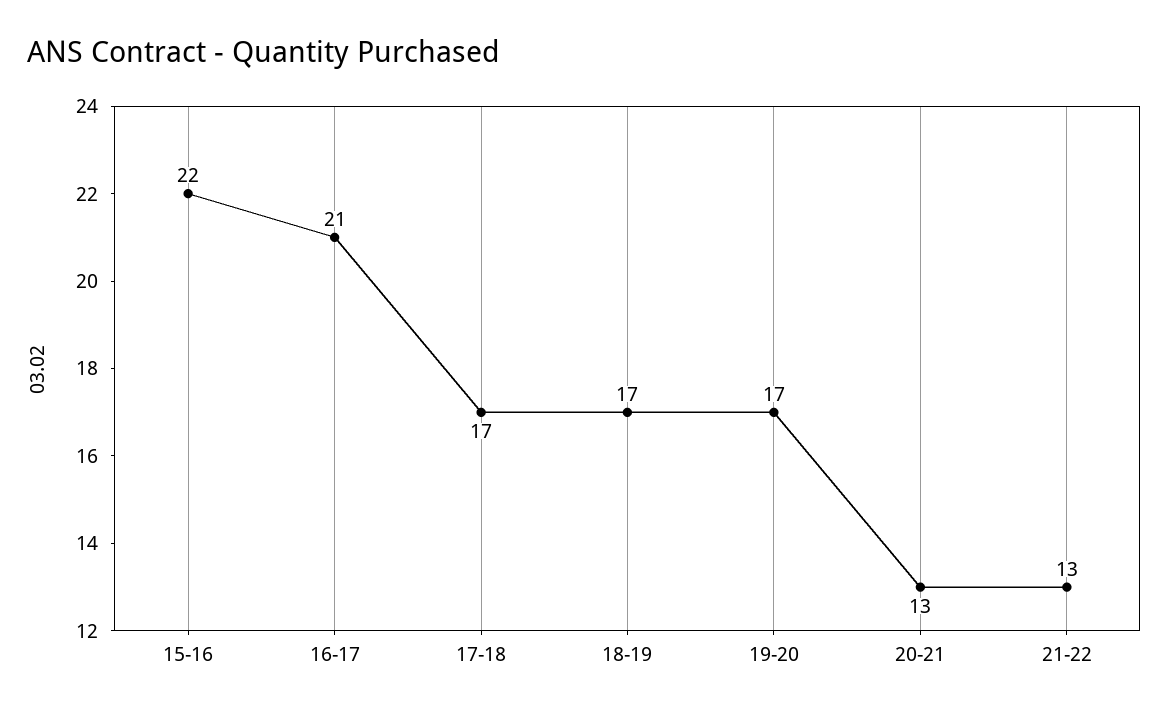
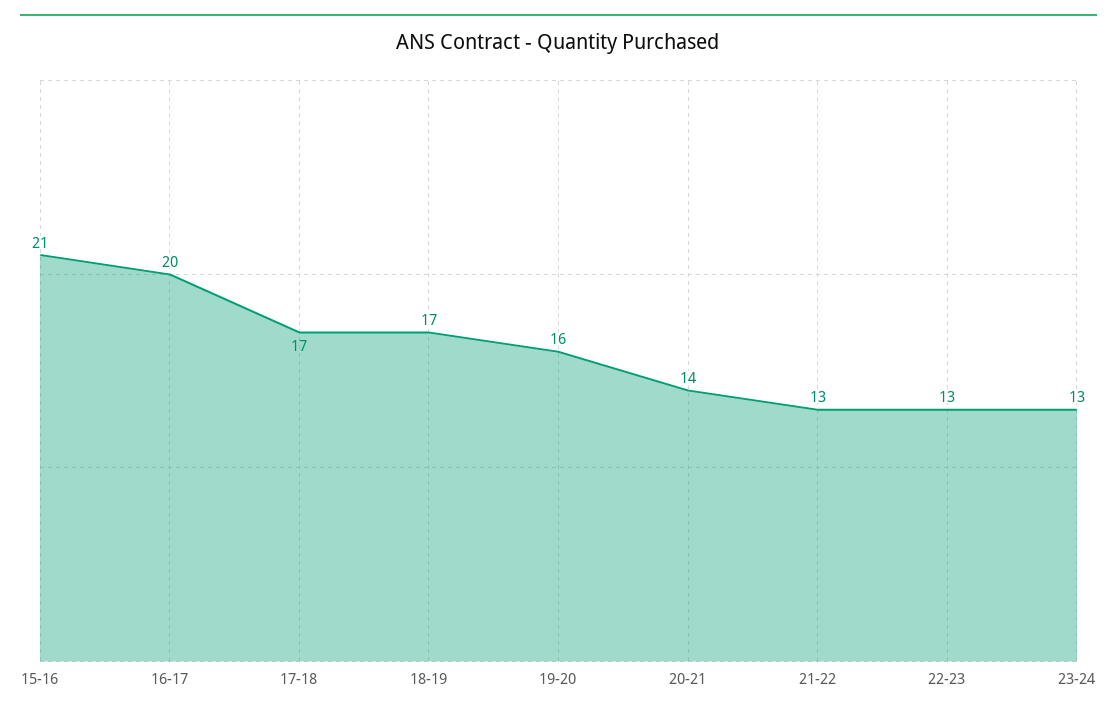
15-16: 22 -> 21
16-17: 21 -> 20
19-20: 17 -> 16
20-21: 13 -> 14
22-23: none -> 13
23-24: none -> 13

